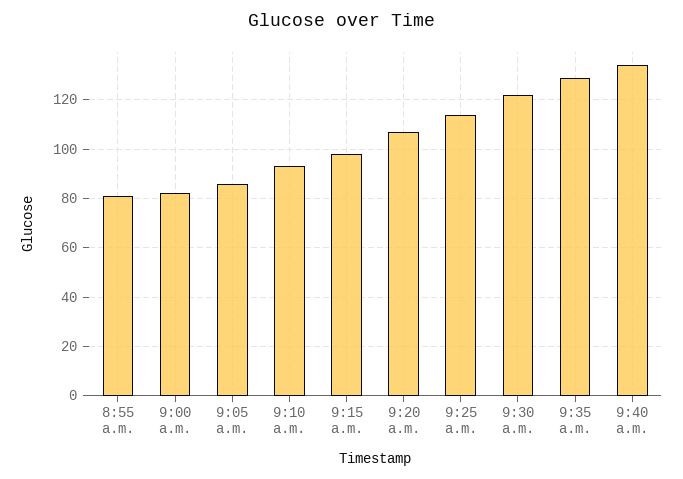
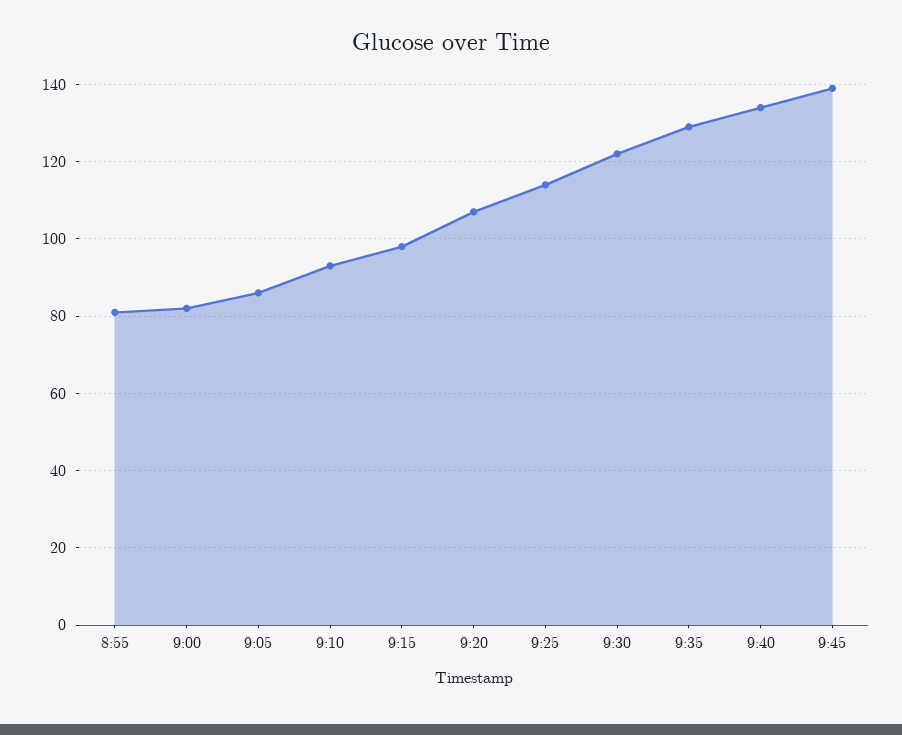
9:45: none -> 140

